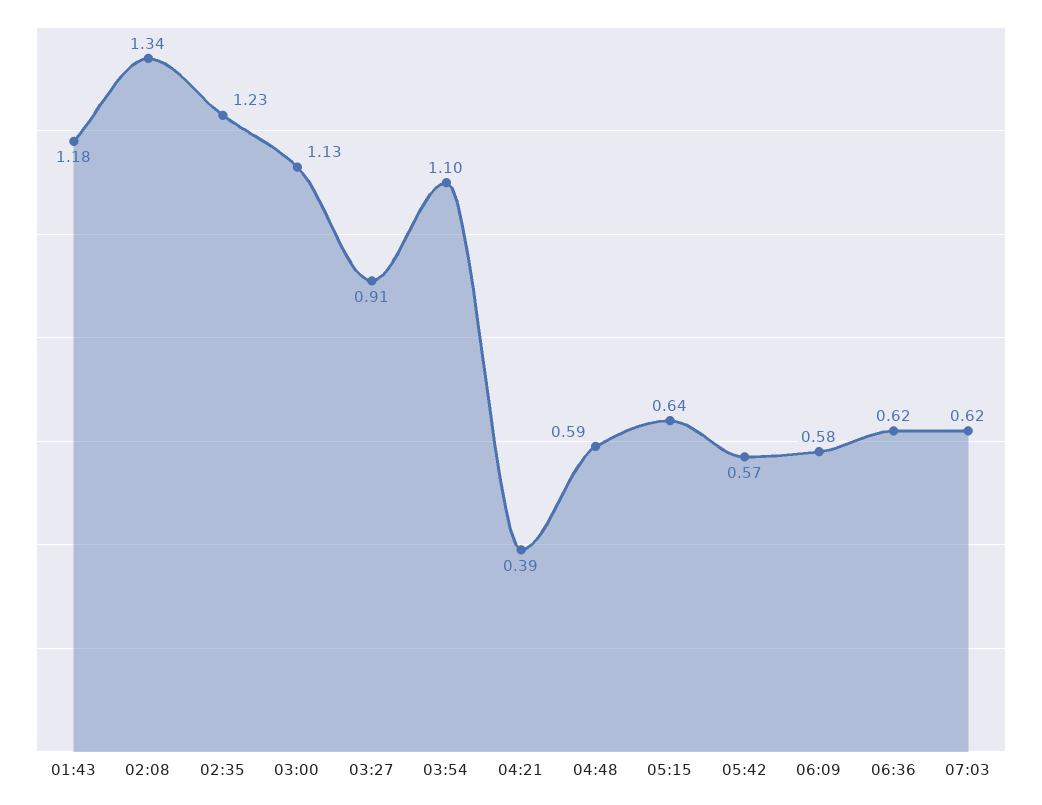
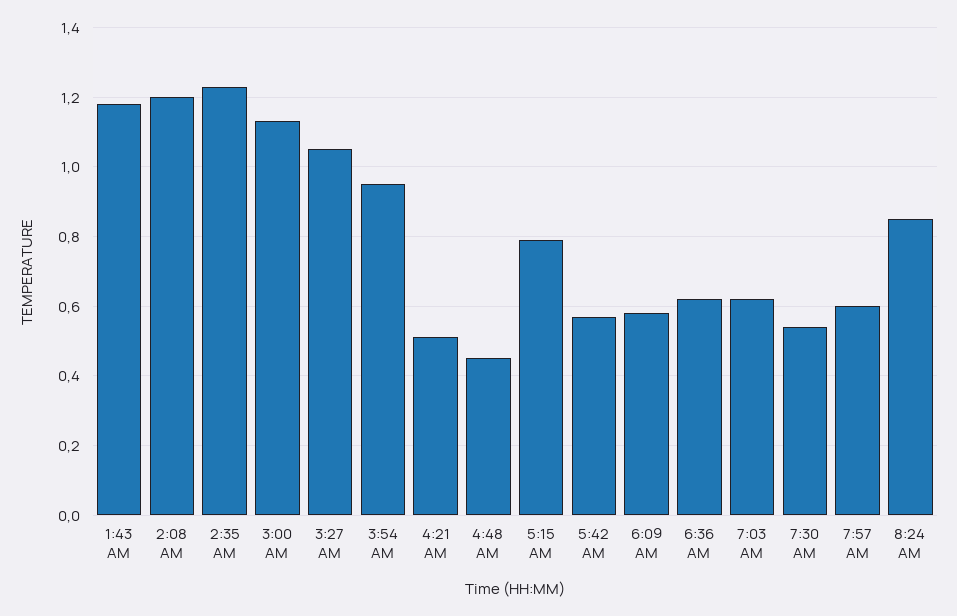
02:08: 1.34 -> 1.2
03:27: 0.91 -> 1.05
03:54: 1.1 -> 0.95
04:21: 0.39 -> 0.5
04:48: 0.59 -> 0.45
05:15: 0.64 -> 0.8
7:30 AM: none -> 0.55
7:57 AM: none -> 0.6
8:24 AM: none -> 0.85

